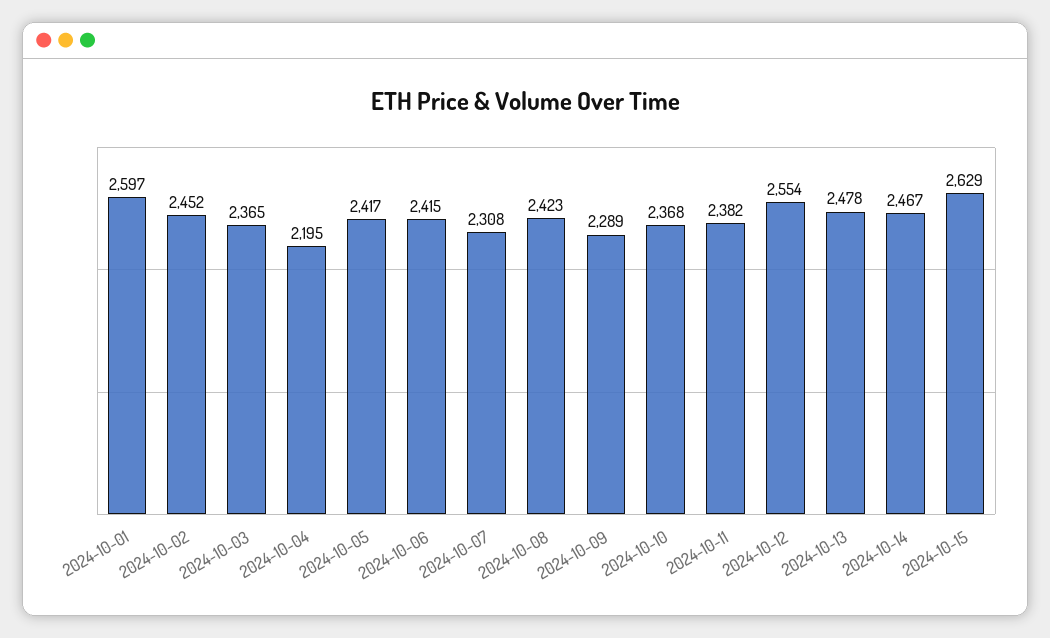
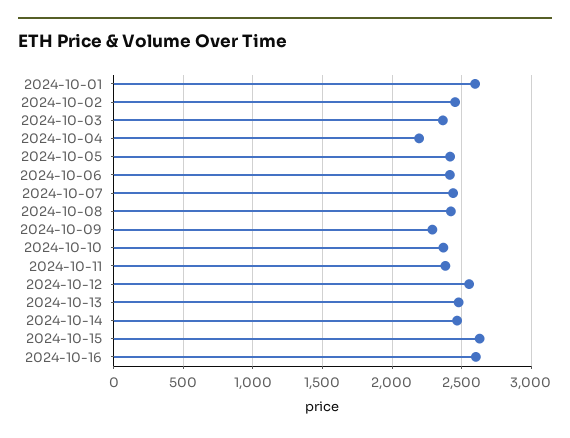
2024-10-07: 2308 -> 2450
2024-10-16: none -> 2600

